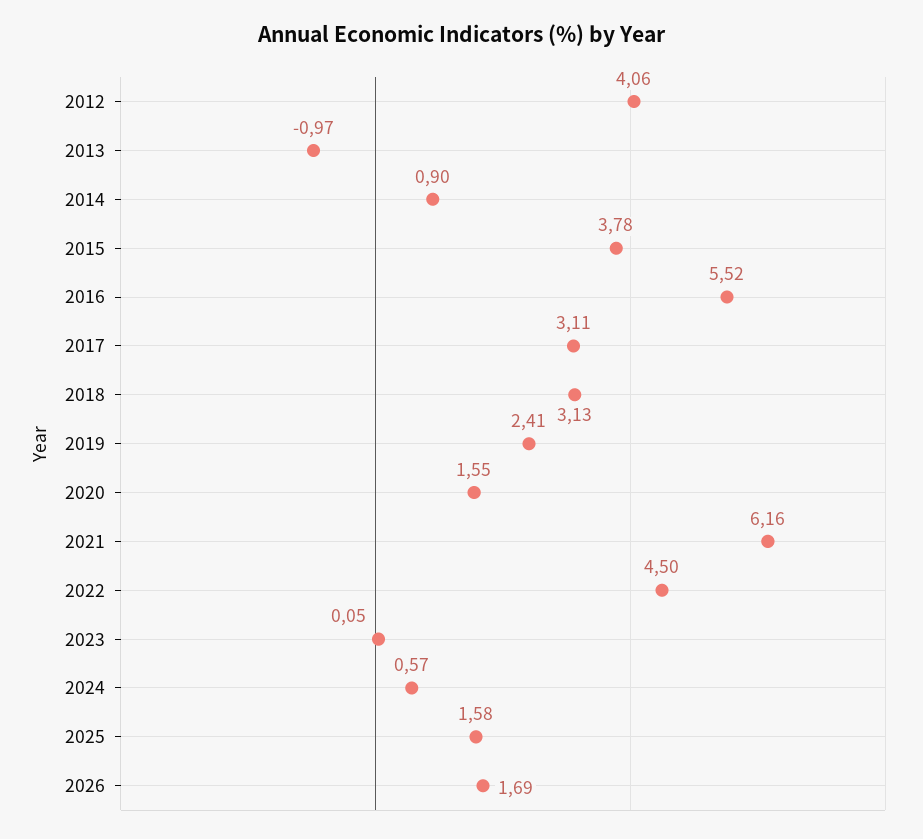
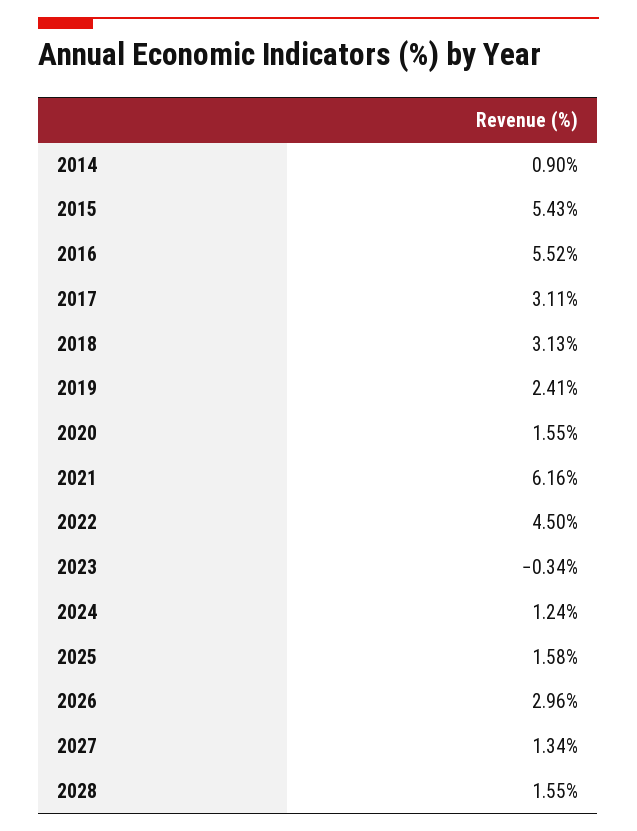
2012: 4.06 -> none
2013: -0.97 -> none
2015: 3.78 -> 5.43
2023: 0.05 -> -0.34
2024: 0.57 -> 1.24
2026: 1.69 -> 2.96
2027: none -> 1.34
2028: none -> 1.55

